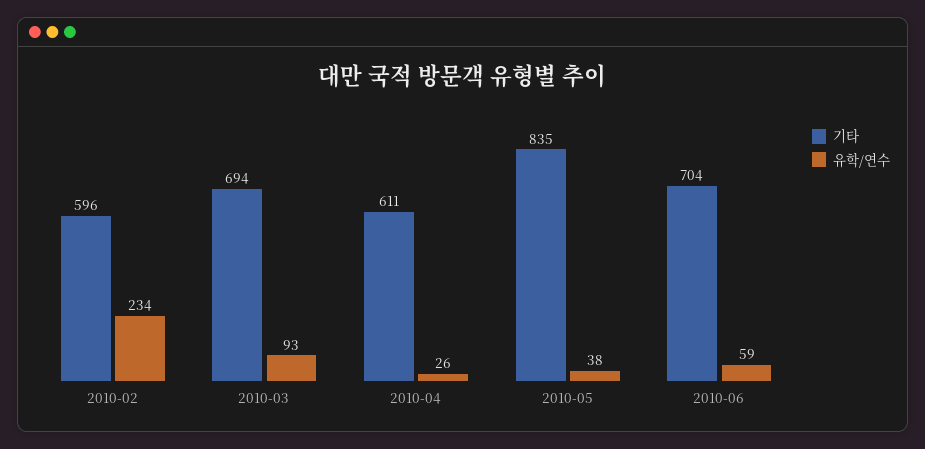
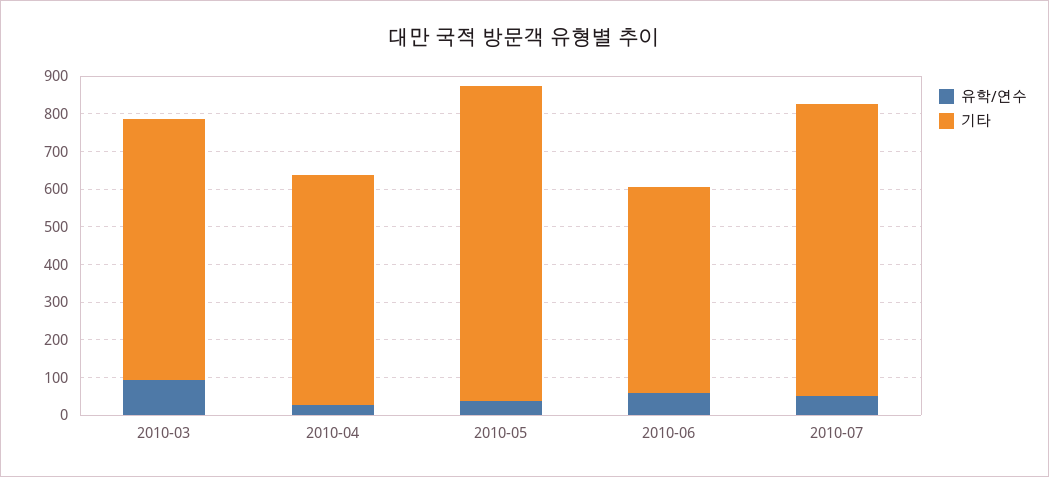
기타, 2010-02: 596 -> none
유학/연수, 2010-02: 234 -> none
기타, 2010-06: 704 -> 550
유학/연수, 2010-07: none -> 50
기타, 2010-07: none -> 775

